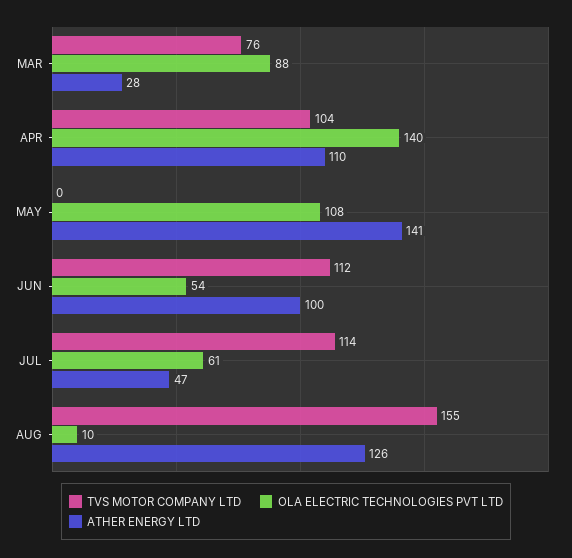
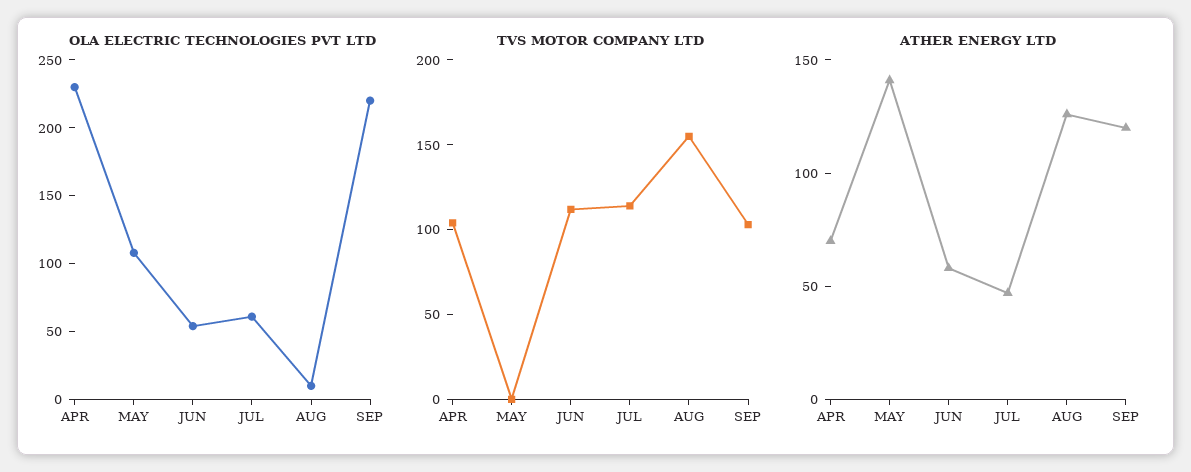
TVS MOTOR COMPANY LTD, MAR: 76 -> none
OLA ELECTRIC TECHNOLOGIES PVT LTD, MAR: 88 -> none
ATHER ENERGY LTD, MAR: 28 -> none
OLA ELECTRIC TECHNOLOGIES PVT LTD, APR: 140 -> 230
ATHER ENERGY LTD, APR: 110 -> 70
ATHER ENERGY LTD, JUN: 100 -> 60
OLA ELECTRIC TECHNOLOGIES PVT LTD, SEP: none -> 220
TVS MOTOR COMPANY LTD, SEP: none -> 100
ATHER ENERGY LTD, SEP: none -> 120

